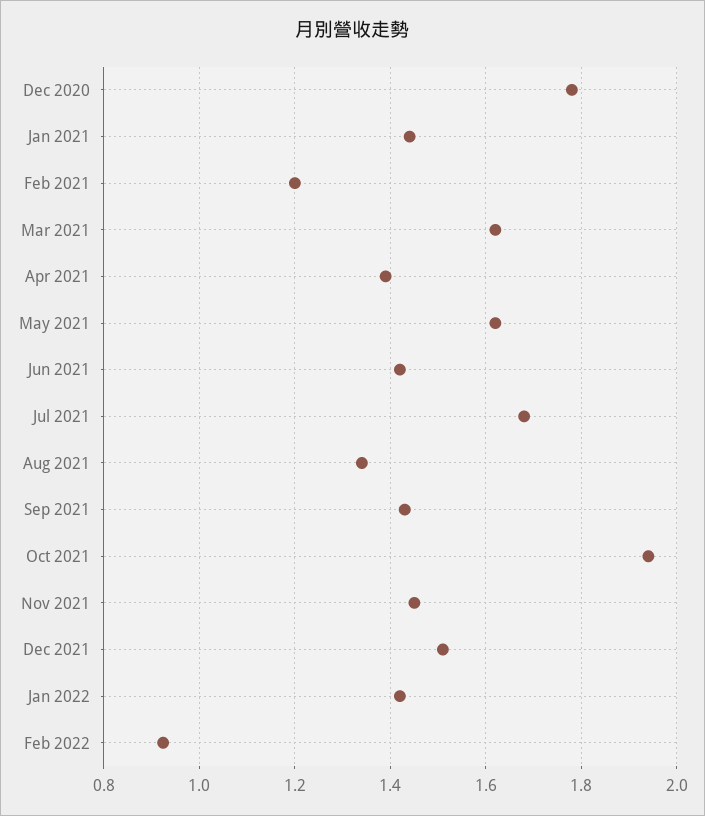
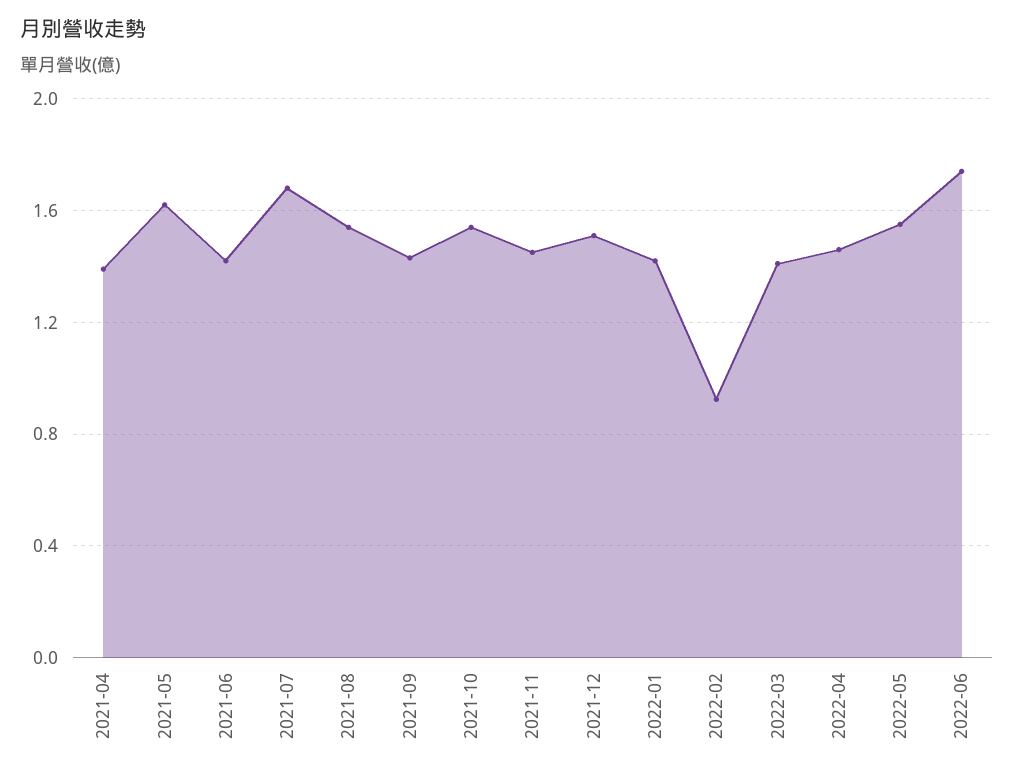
Dec 2020: 1.78 -> none
Jan 2021: 1.44 -> none
Feb 2021: 1.2 -> none
Mar 2021: 1.62 -> none
Aug 2021: 1.34 -> 1.55
Oct 2021: 1.94 -> 1.55
2022-03: none -> 1.4
2022-04: none -> 1.45
2022-05: none -> 1.55
2022-06: none -> 1.75

